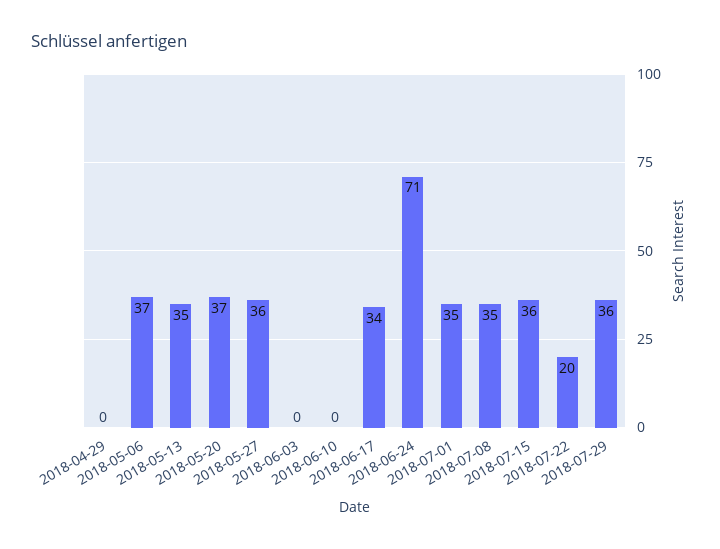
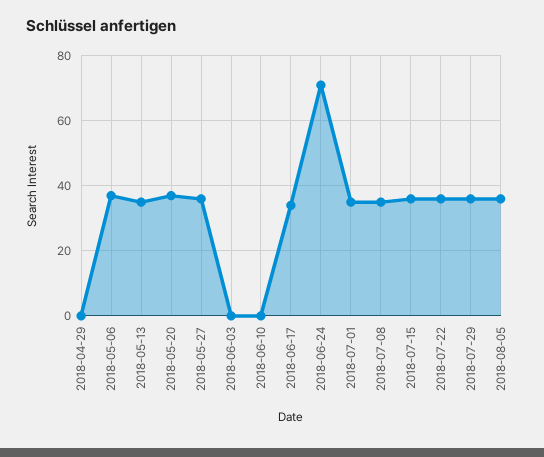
2018-07-22: 20 -> 35
2018-08-05: none -> 35

